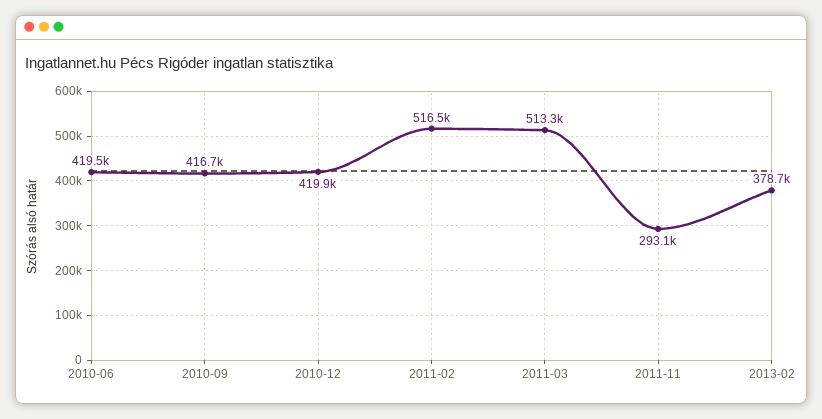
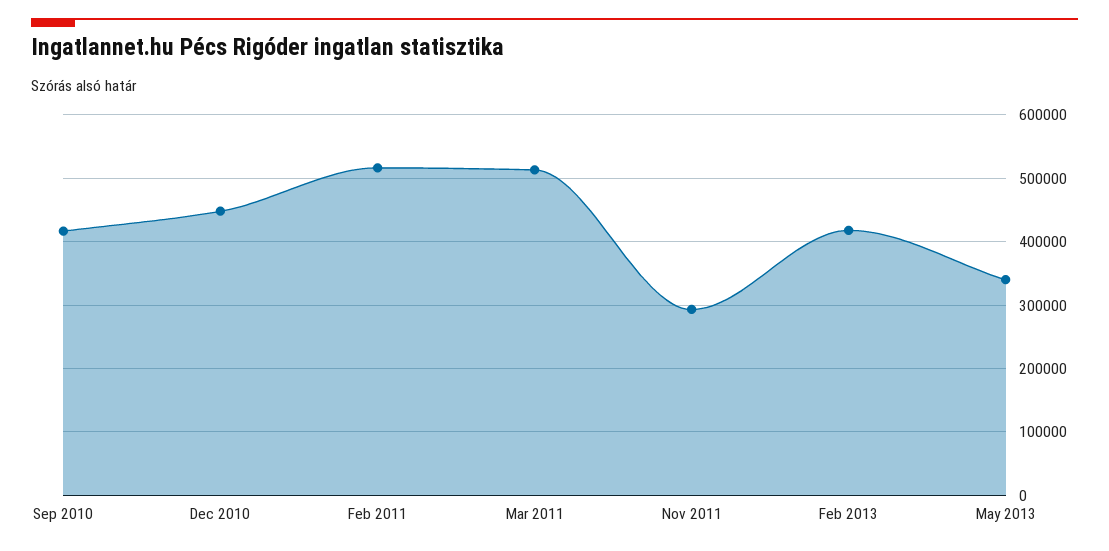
2010-06: 419500 -> none
2010-12: 419900 -> 450000
2013-02: 378700 -> 420000
May 2013: none -> 340000

